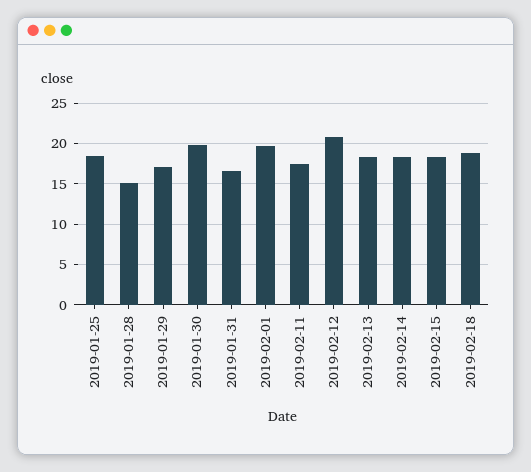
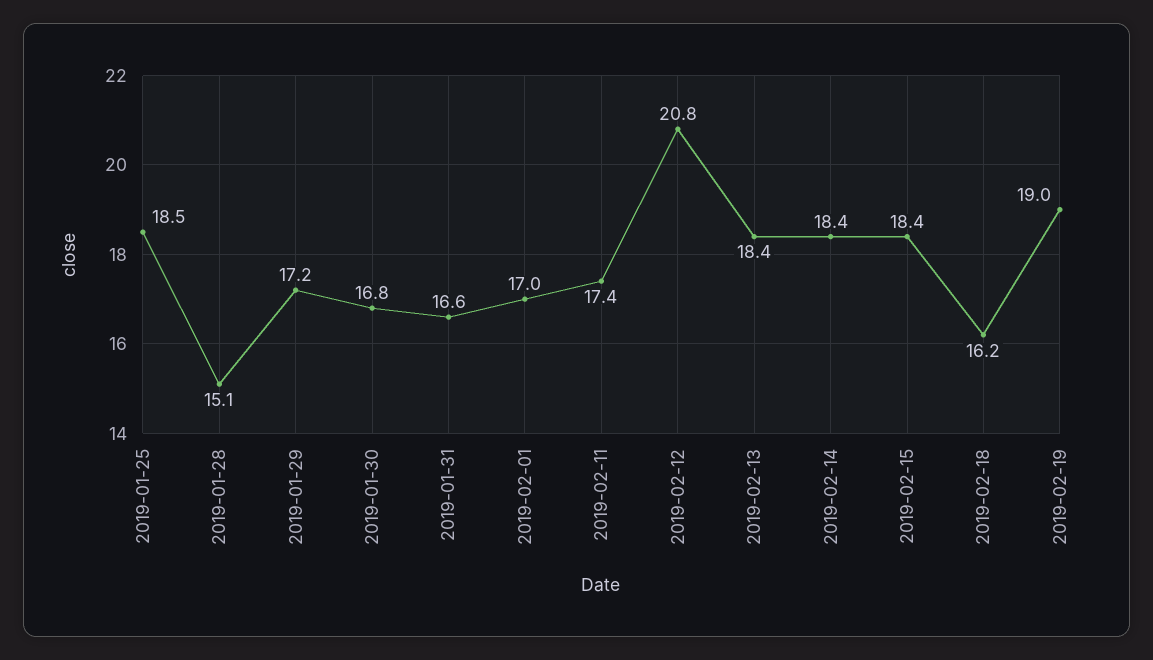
2019-01-30: 20 -> 16.8
2019-02-01: 20 -> 17
2019-02-18: 19 -> 16.2
2019-02-19: none -> 19

